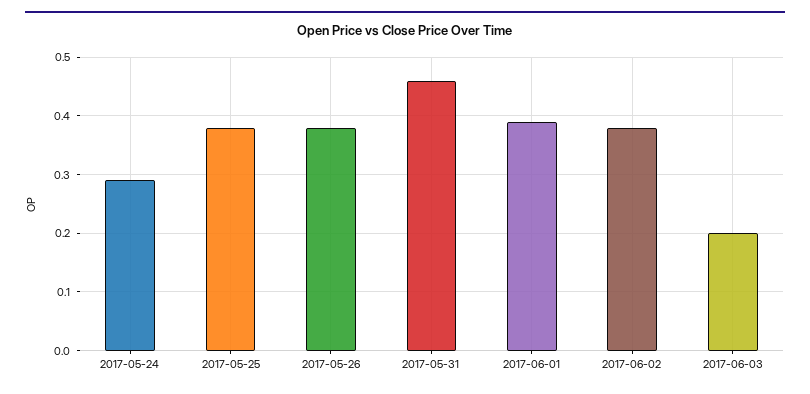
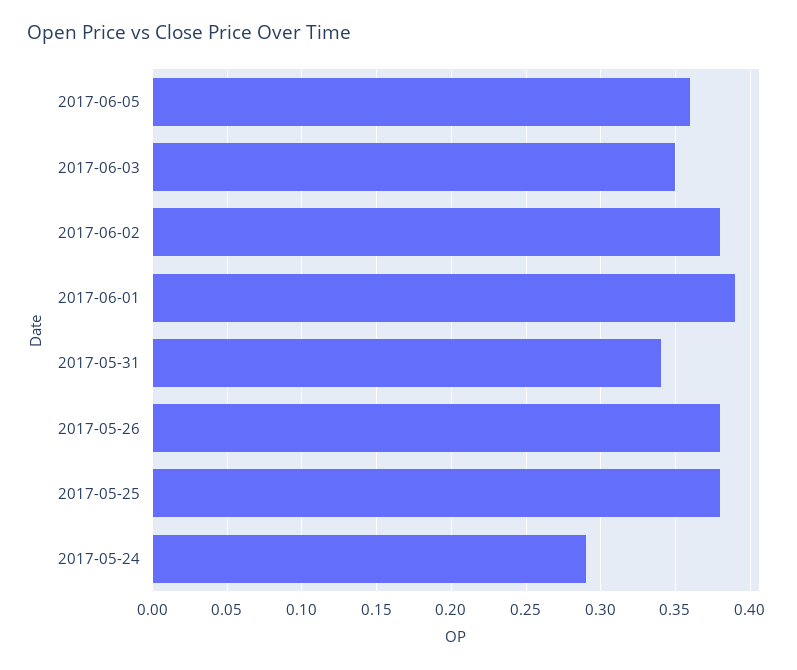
2017-05-31: 0.45 -> 0.34
2017-06-03: 0.2 -> 0.35
2017-06-05: none -> 0.36

